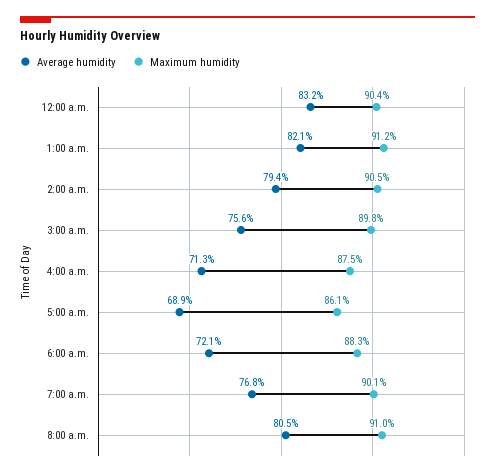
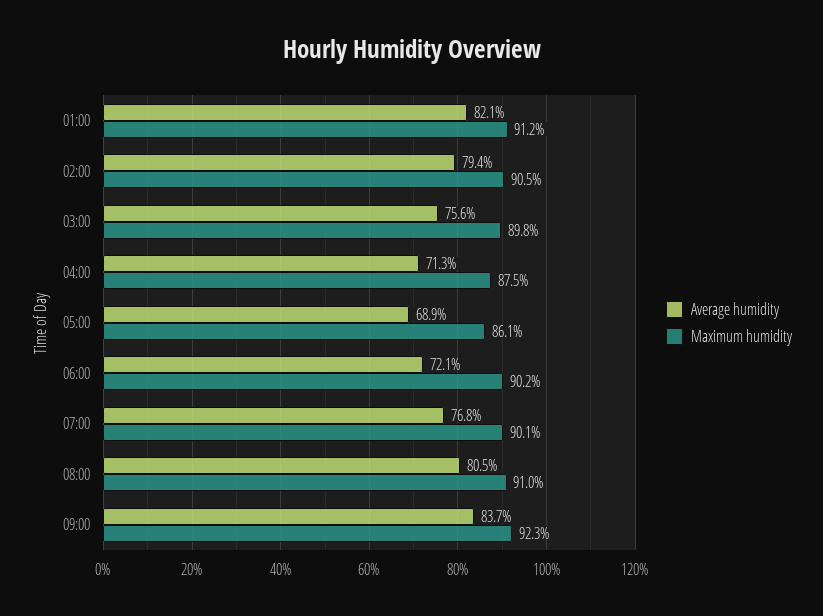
Average humidity, 12:00 a.m.: 83.2 -> none
Maximum humidity, 12:00 a.m.: 90.4 -> none
Maximum humidity, 6:00 a.m.: 88.3 -> 90.2
Average humidity, 09:00: none -> 83.7
Maximum humidity, 09:00: none -> 92.3

